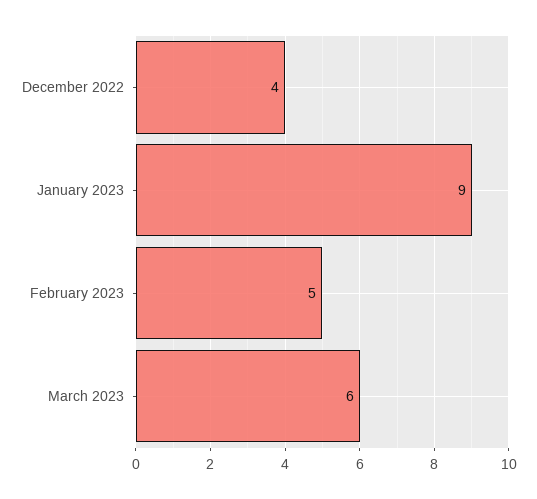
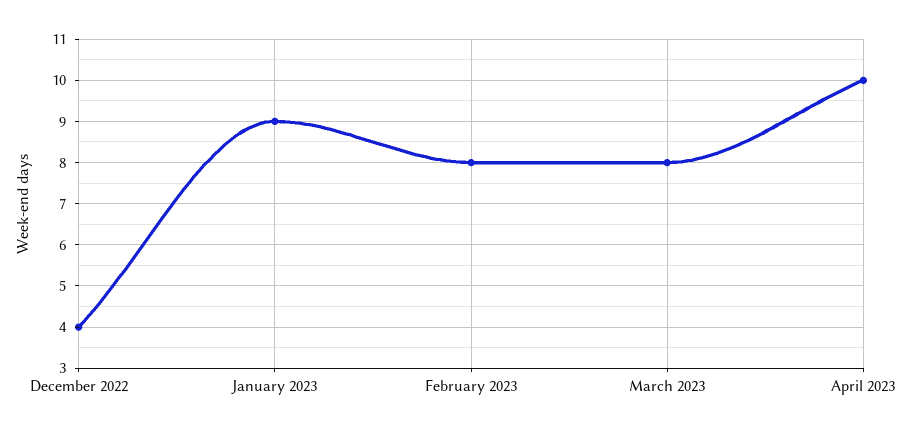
February 2023: 5 -> 8
March 2023: 6 -> 8
April 2023: none -> 10

